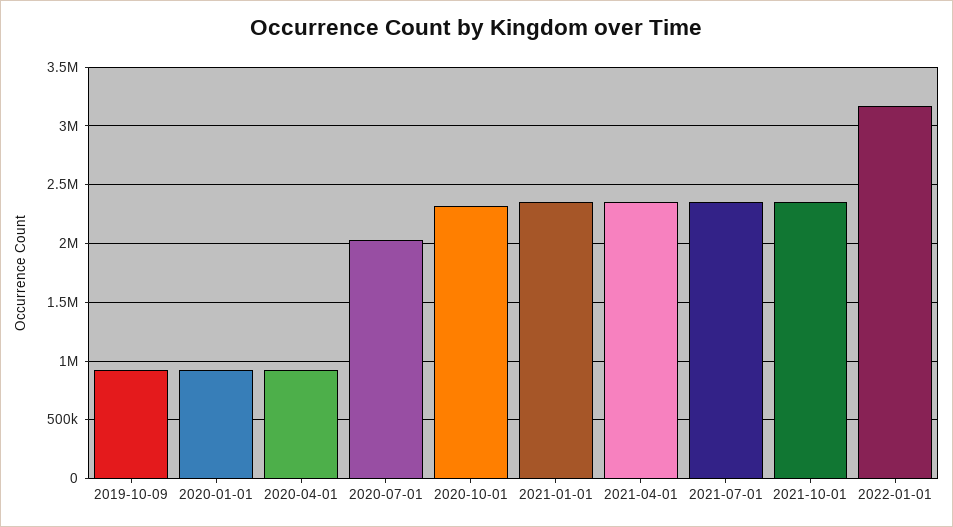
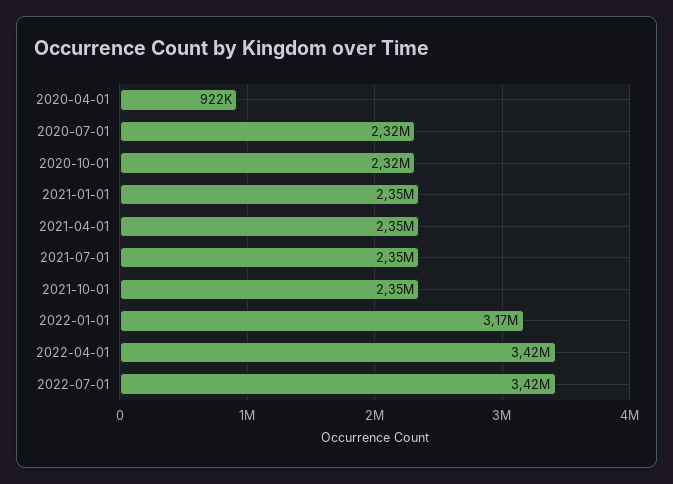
2019-10-09: 900000 -> none
2020-01-01: 900000 -> none
2020-07-01: 2000000 -> 2320000
2022-04-01: none -> 3420000
2022-07-01: none -> 3420000

